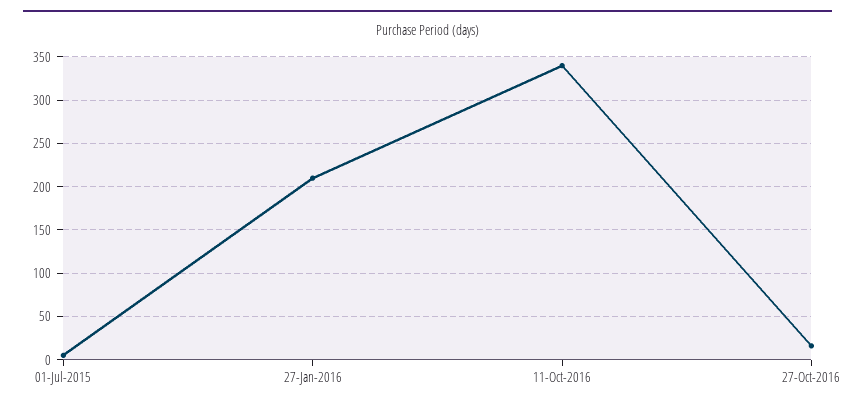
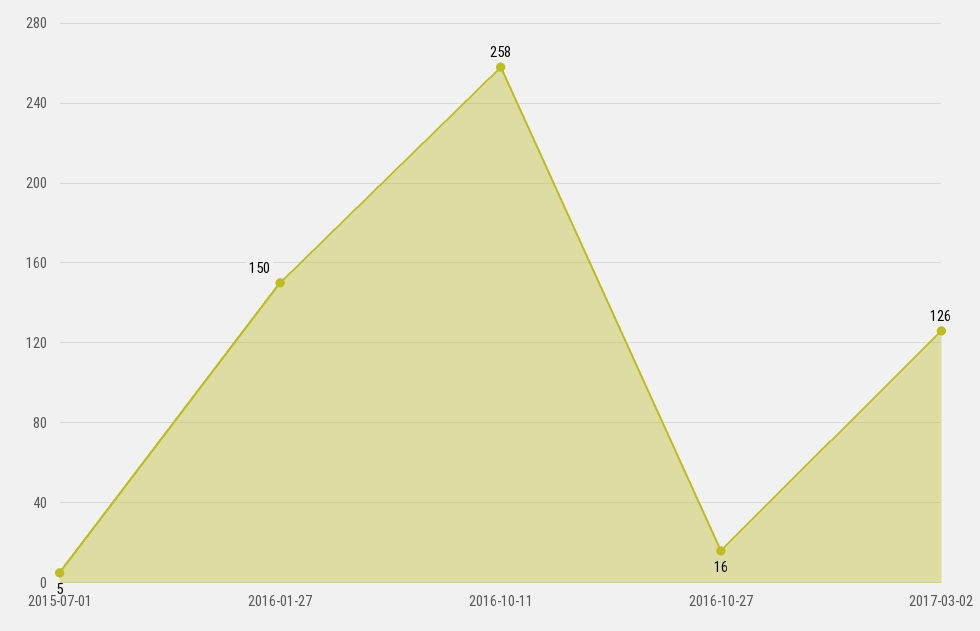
27-Jan-2016: 210 -> 150
11-Oct-2016: 340 -> 258
2017-03-02: none -> 126

